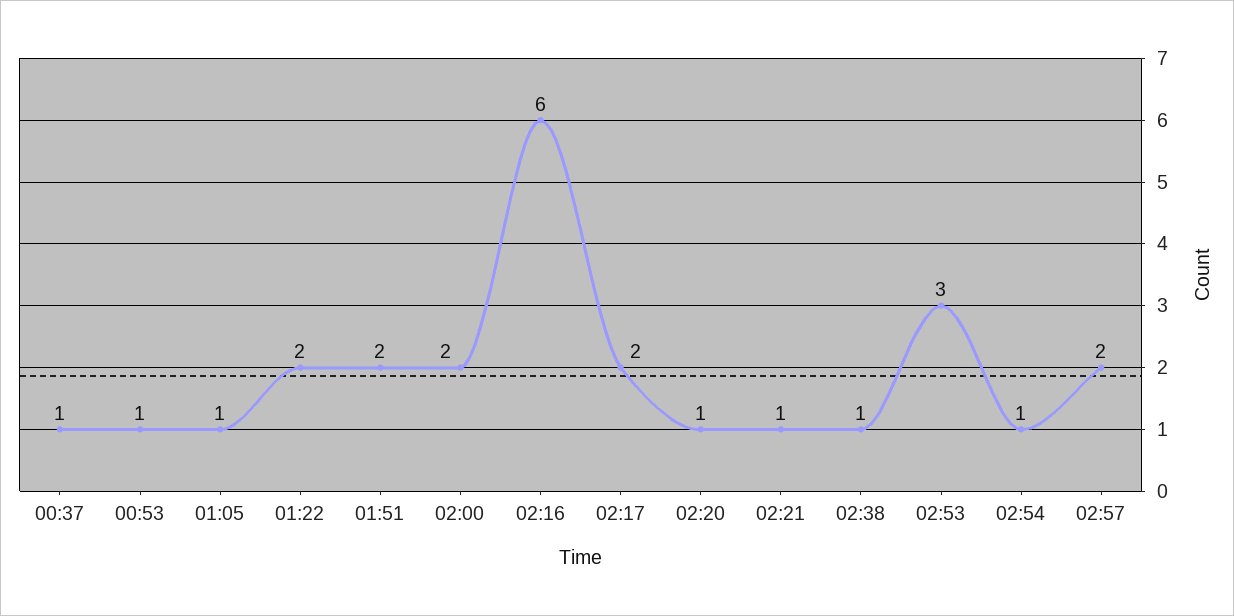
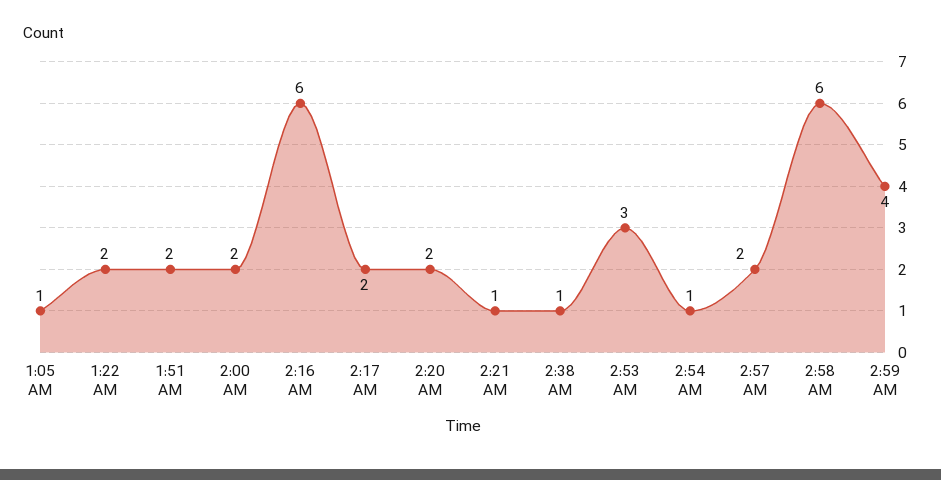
00:37: 1 -> none
00:53: 1 -> none
02:20: 1 -> 2
2:58 AM: none -> 6
2:59 AM: none -> 4

